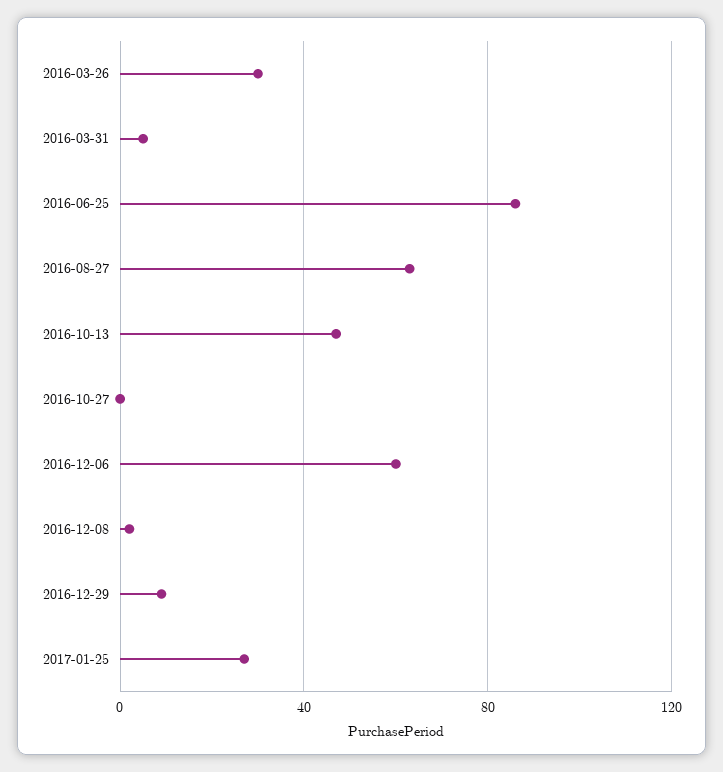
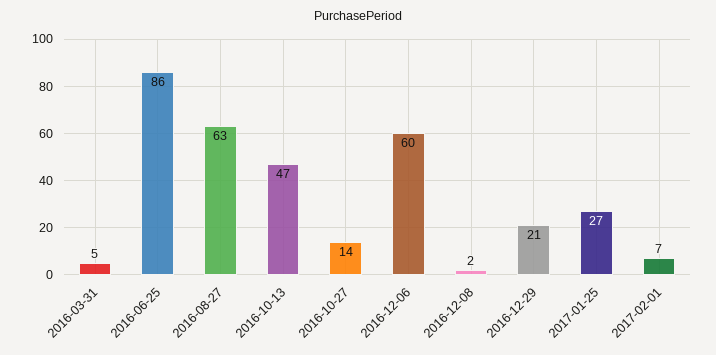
2016-03-26: 30 -> none
2016-10-27: 0 -> 14
2016-12-29: 10 -> 21
2017-02-01: none -> 7

